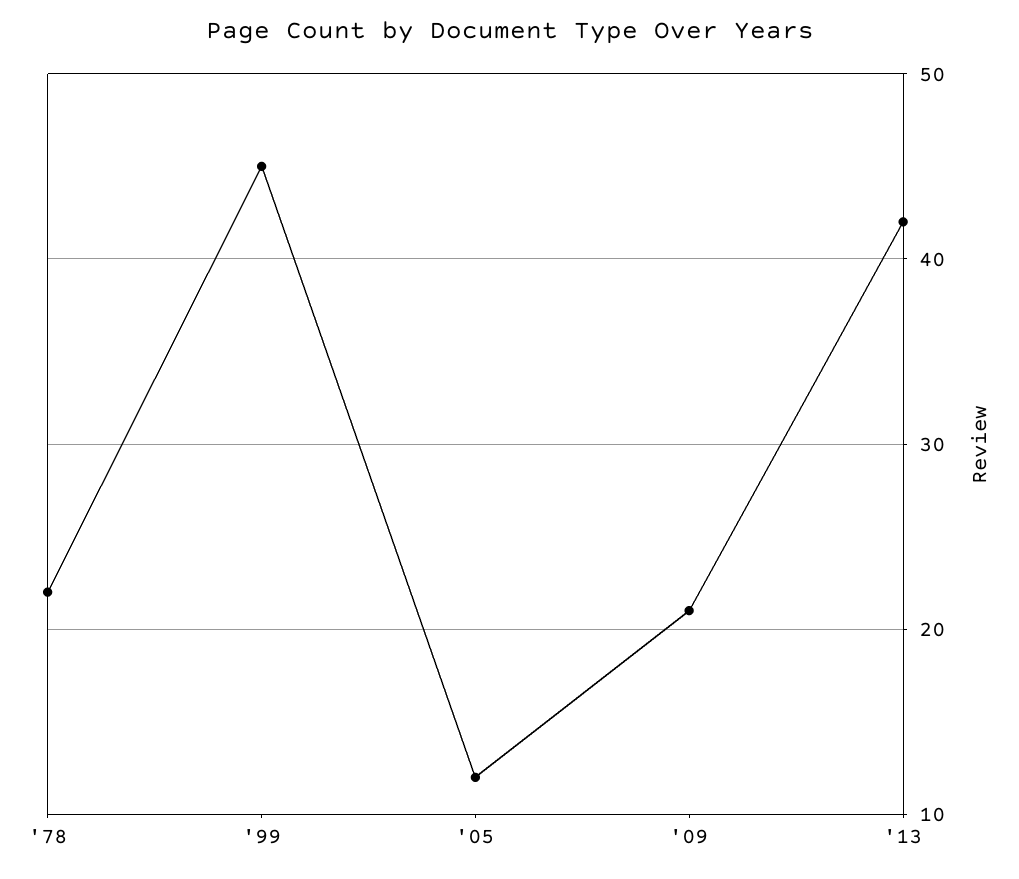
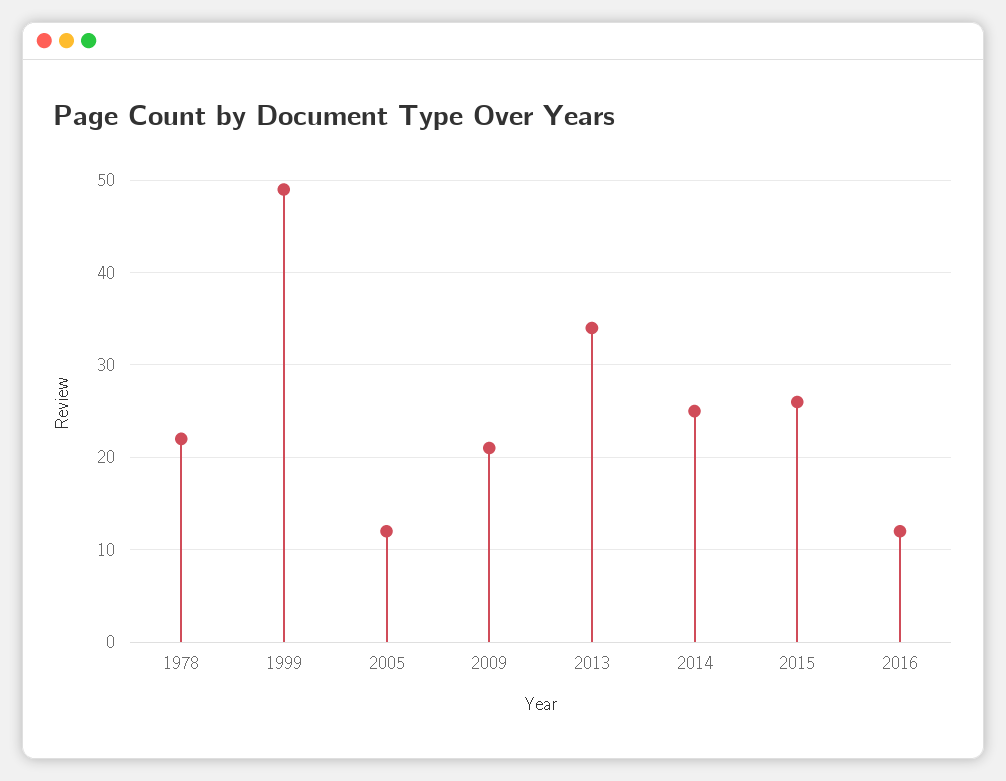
'99: 45 -> 49
'13: 42 -> 34
2014: none -> 25
2015: none -> 26
2016: none -> 12

